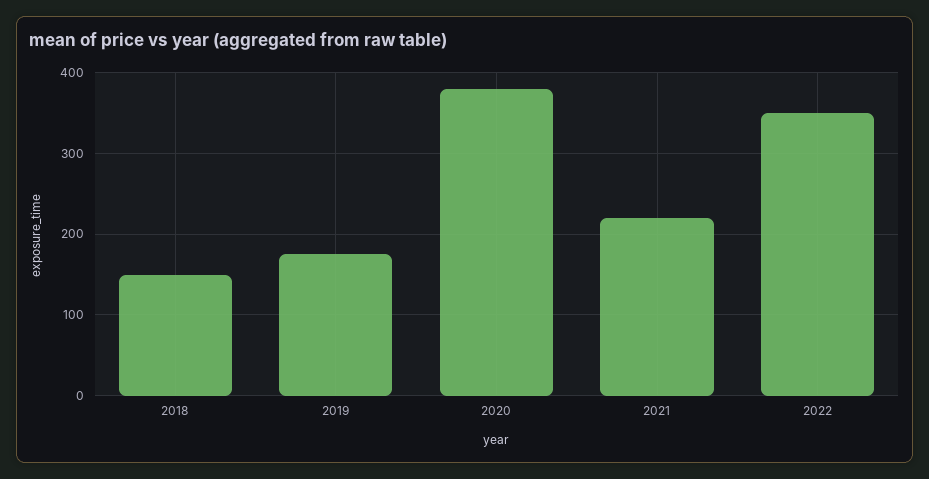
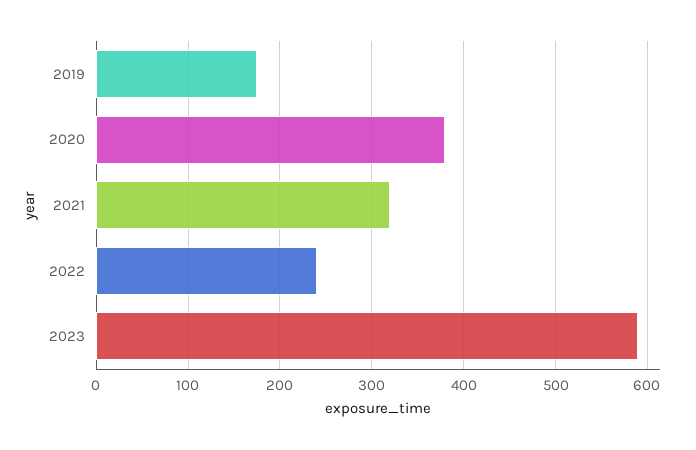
2018: 150 -> none
2021: 220 -> 320
2022: 350 -> 240
2023: none -> 590

